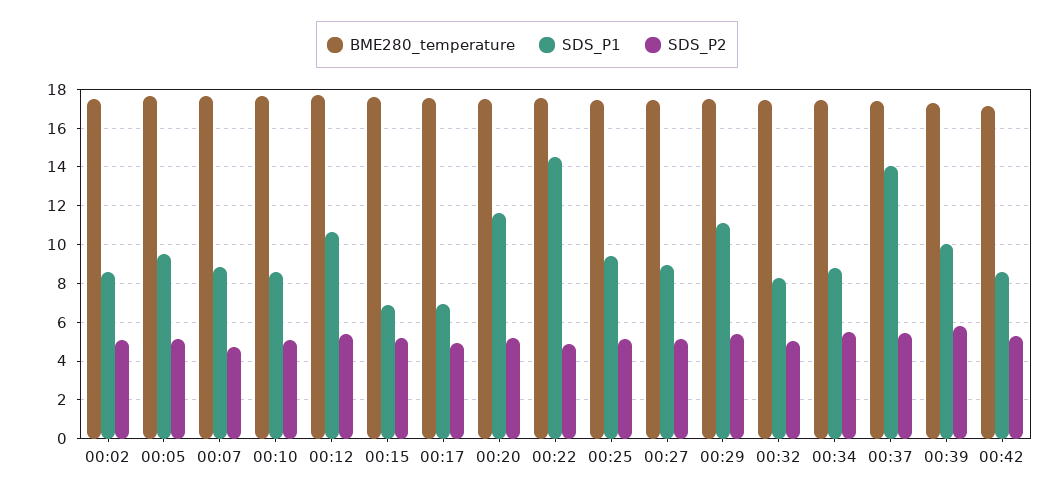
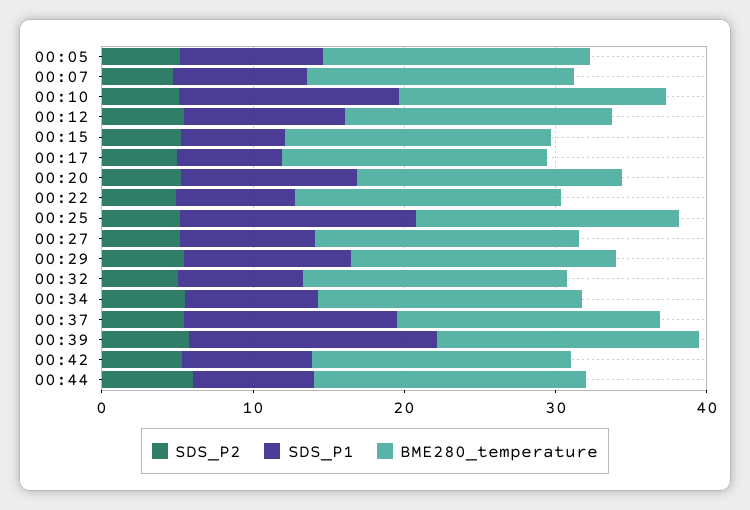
BME280_temperature, 00:02: 17.5 -> none
SDS_P1, 00:02: 8.5 -> none
SDS_P2, 00:02: 5 -> none
SDS_P1, 00:10: 8.5 -> 14
SDS_P1, 00:22: 14.5 -> 8
SDS_P1, 00:25: 9.5 -> 16
SDS_P1, 00:39: 10 -> 16
SDS_P2, 00:44: none -> 6
SDS_P1, 00:44: none -> 8
BME280_temperature, 00:44: none -> 18

